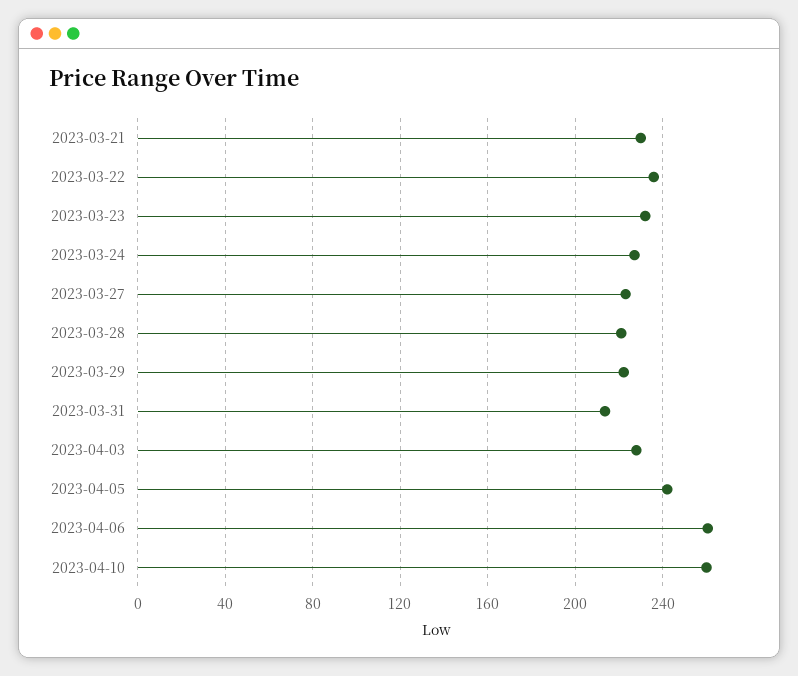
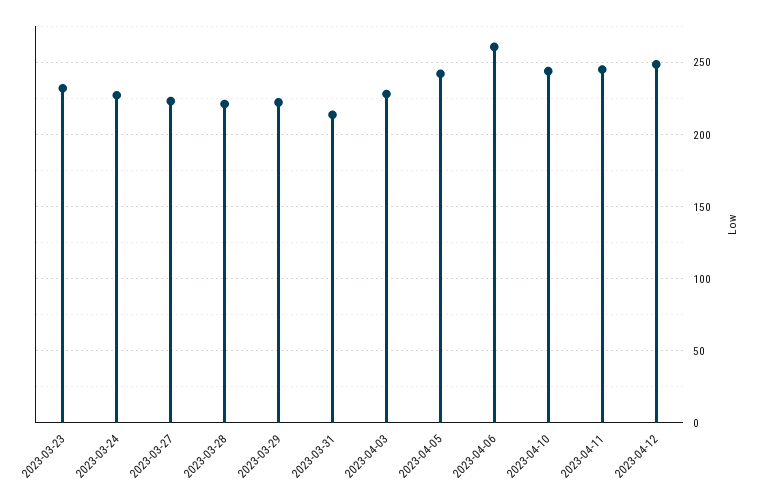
2023-03-21: 230 -> none
2023-03-22: 235 -> none
2023-04-10: 260 -> 245
2023-04-11: none -> 245
2023-04-12: none -> 250

